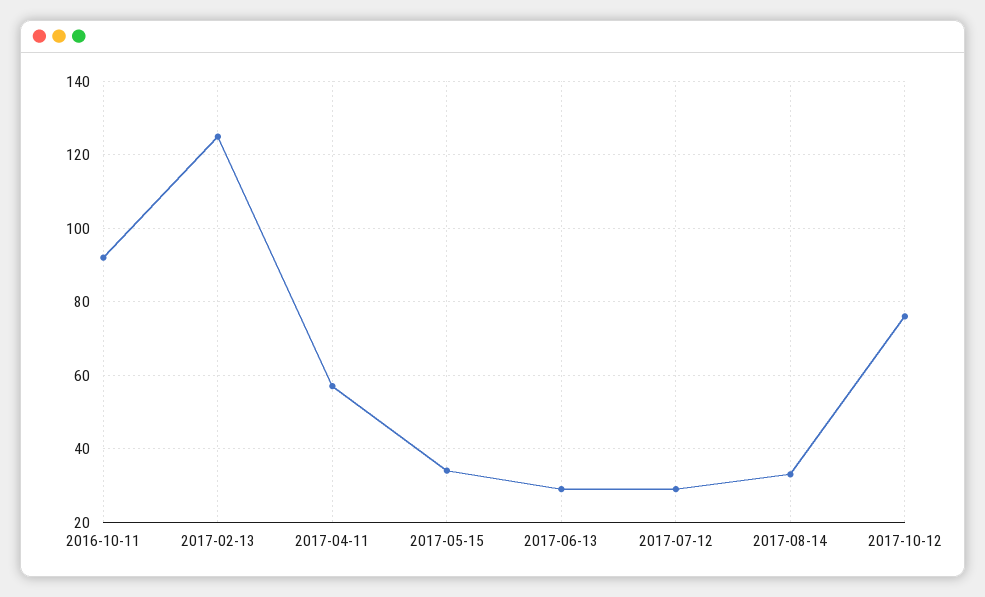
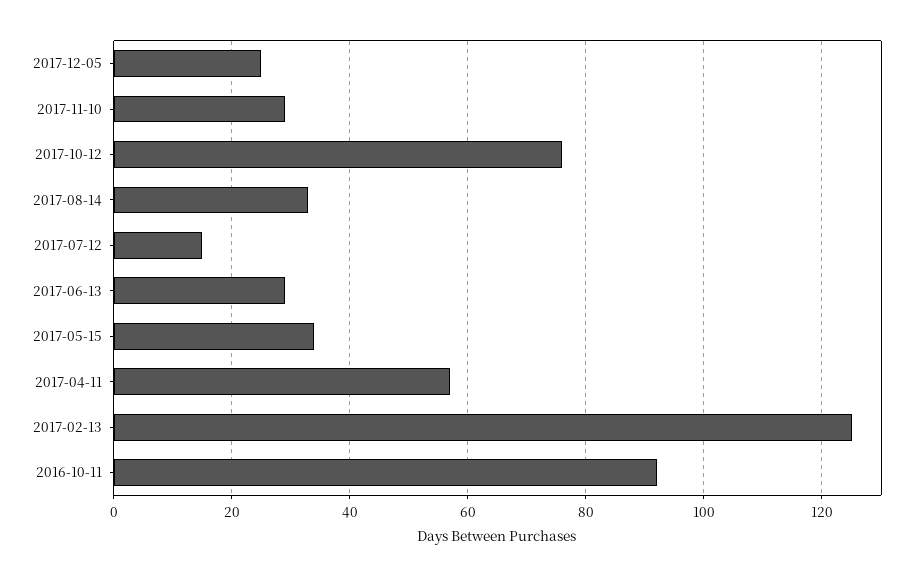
2017-07-12: 30 -> 15
2017-12-05: none -> 25
2017-11-10: none -> 30

